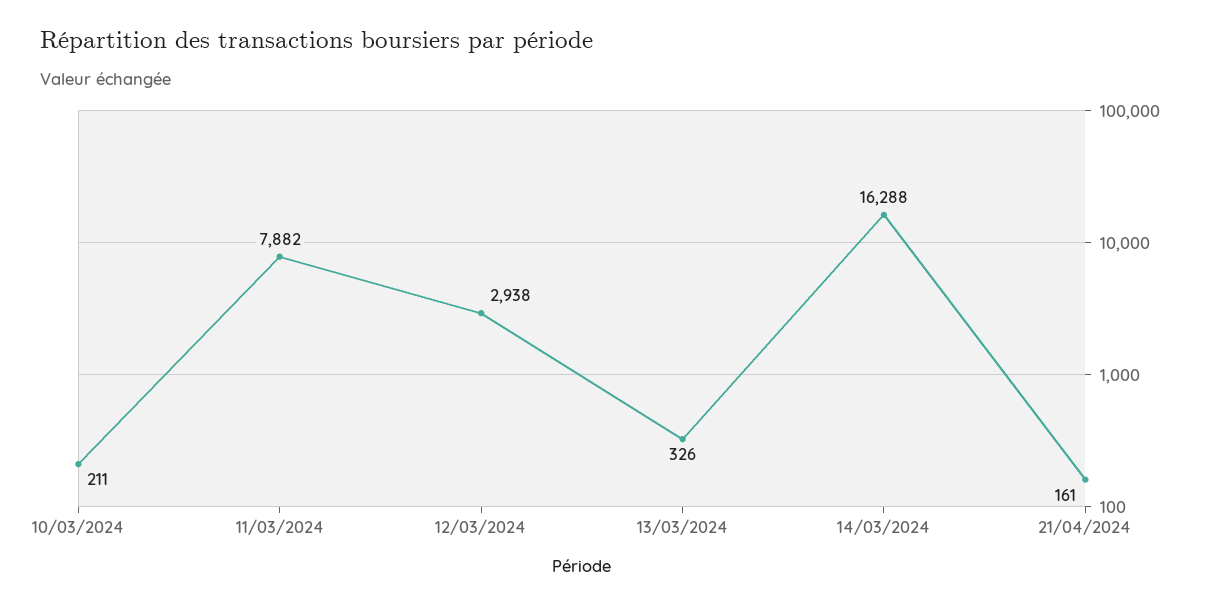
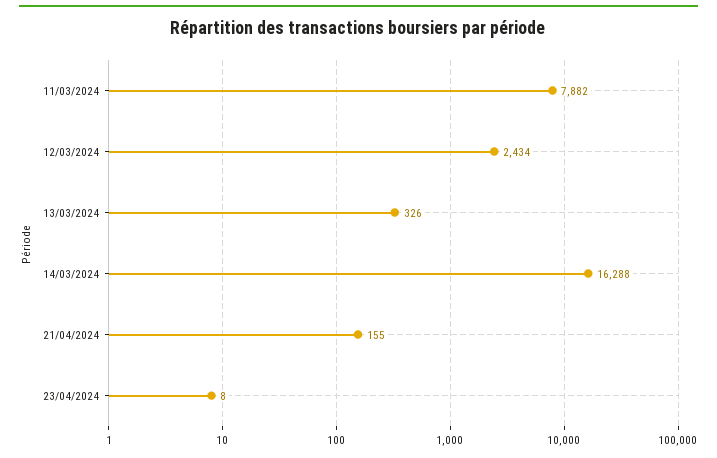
10/03/2024: 211 -> none
12/03/2024: 2938 -> 2434
21/04/2024: 161 -> 155
23/04/2024: none -> 8

